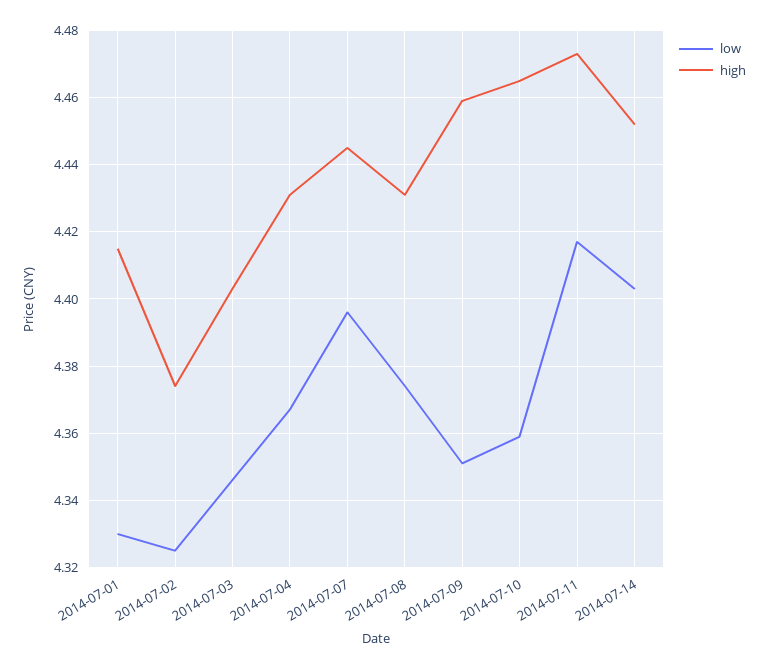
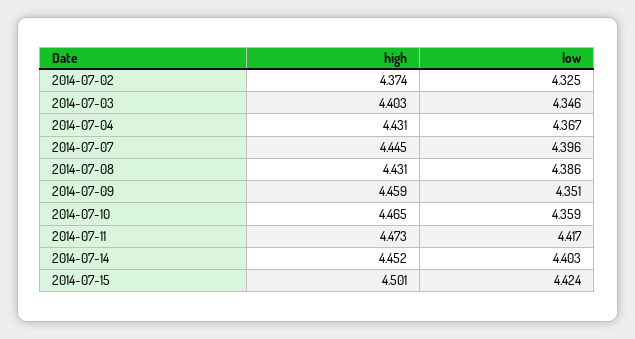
low, 2014-07-01: 4.33 -> none
high, 2014-07-01: 4.415 -> none
low, 2014-07-08: 4.375 -> 4.386
high, 2014-07-15: none -> 4.501
low, 2014-07-15: none -> 4.424

